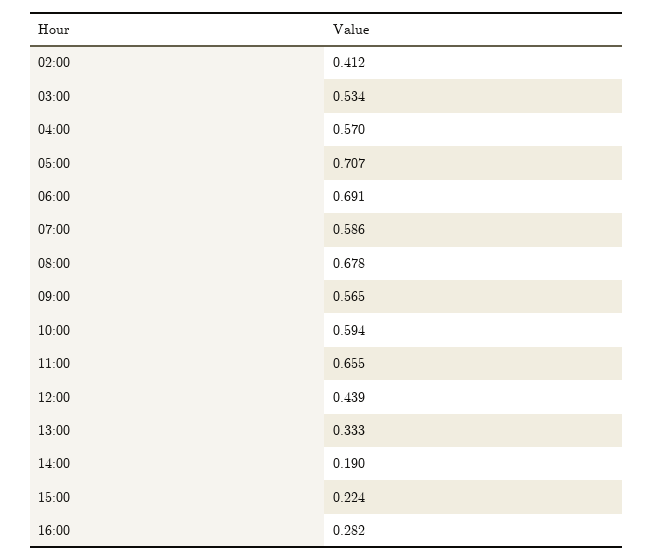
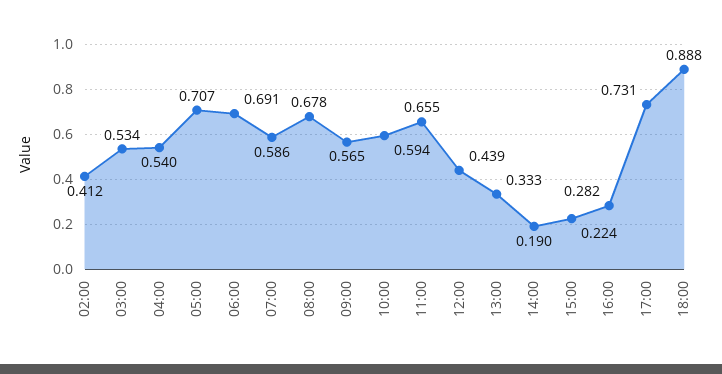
04:00: 0.57 -> 0.54
17:00: none -> 0.731
18:00: none -> 0.888

